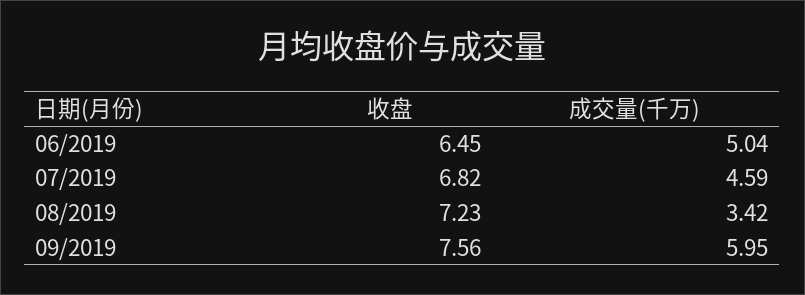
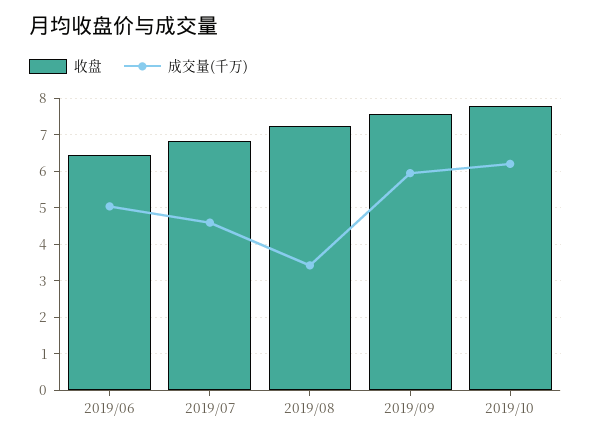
收盘, 2019/10: none -> 7.8
成交量(千万), 2019/10: none -> 6.2

